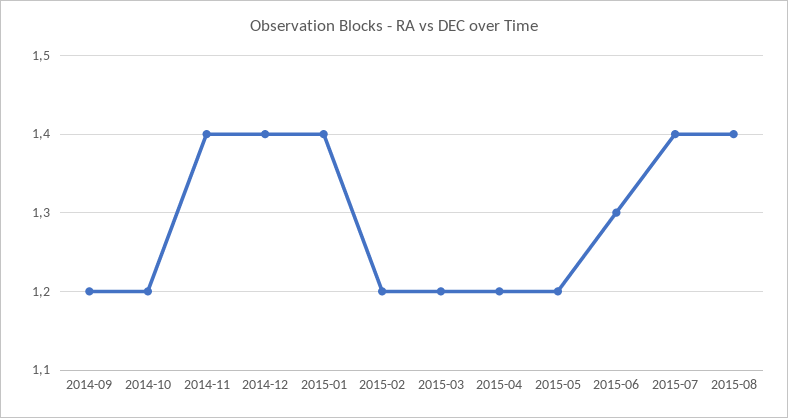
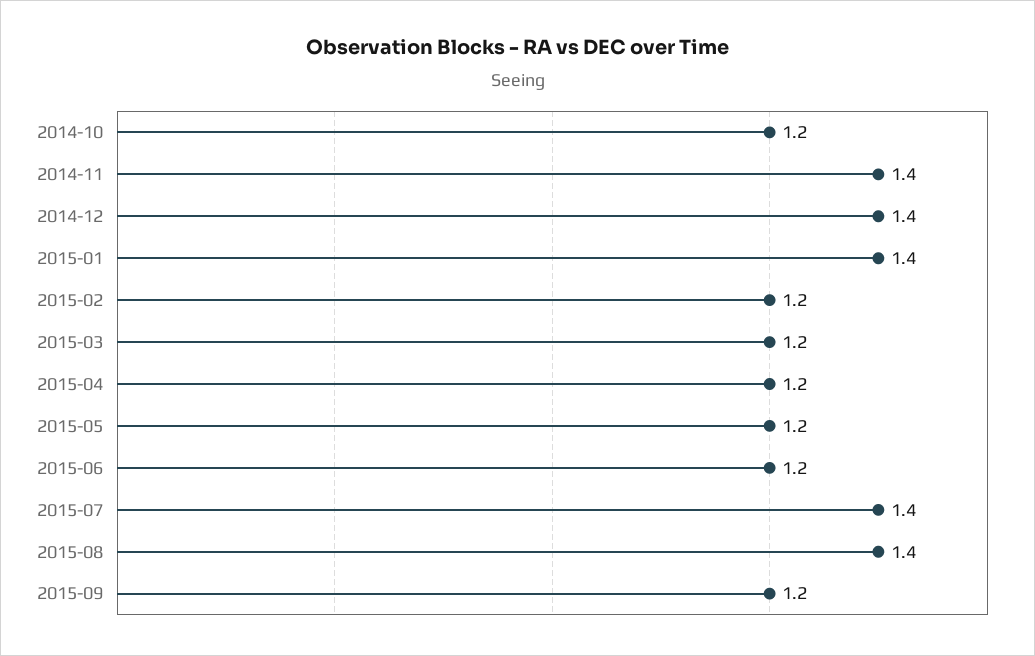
2014-09: 1.2 -> none
2015-06: 1.3 -> 1.2
2015-09: none -> 1.2

